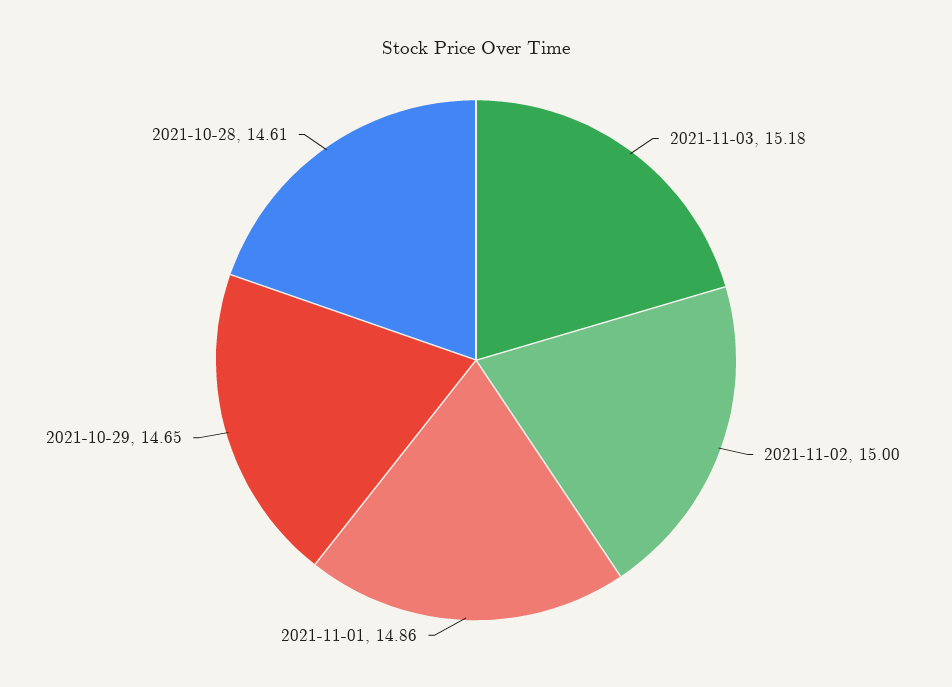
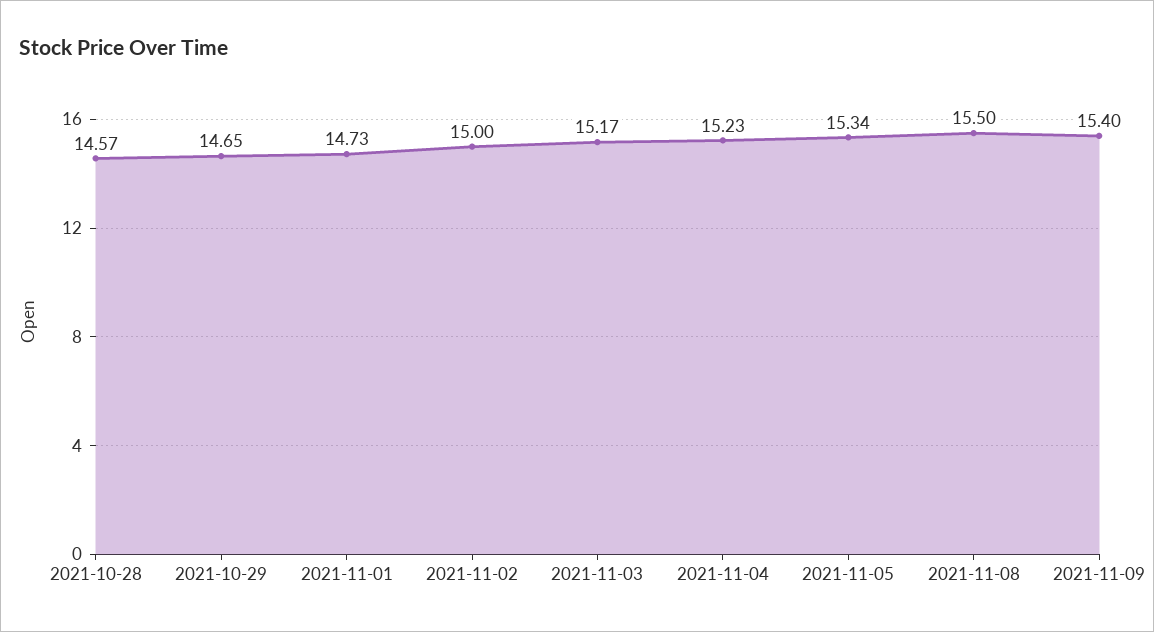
2021-11-03: 15.18 -> 15.17
2021-11-01: 14.86 -> 14.73
2021-10-28: 14.61 -> 14.57
2021-11-04: none -> 15.23
2021-11-05: none -> 15.34
2021-11-08: none -> 15.5
2021-11-09: none -> 15.4

